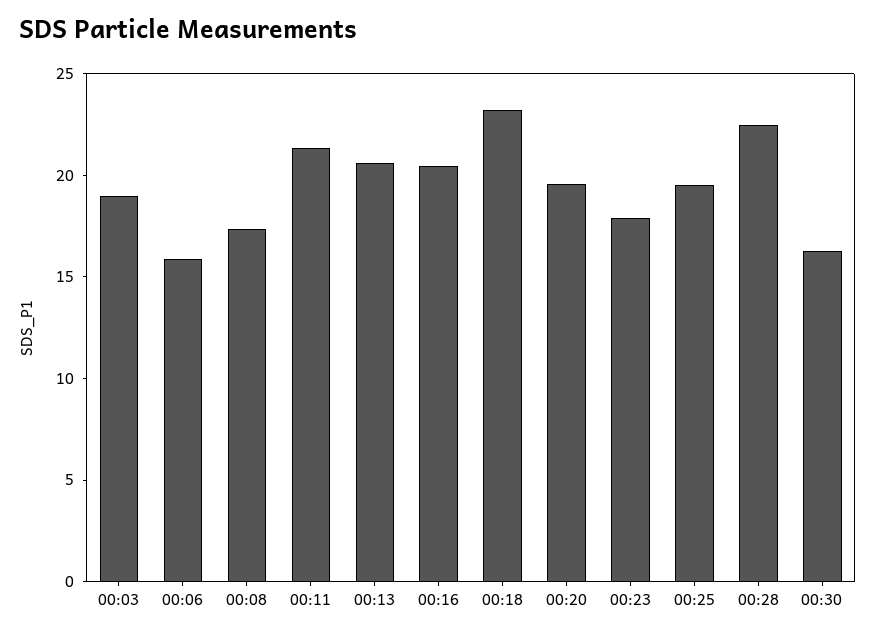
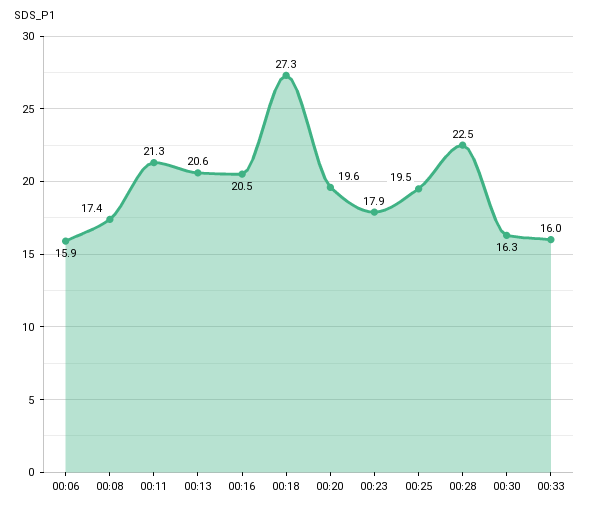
00:03: 19 -> none
00:18: 23 -> 27.3
00:33: none -> 16

